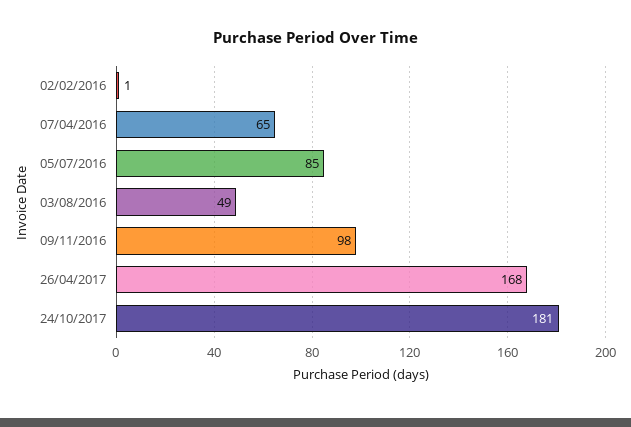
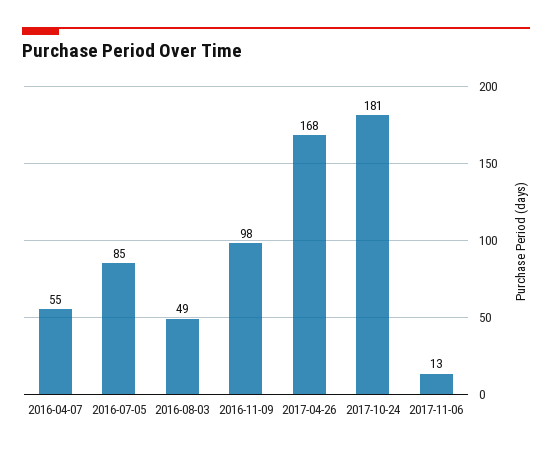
02/02/2016: 1 -> none
07/04/2016: 65 -> 55
2017-11-06: none -> 13

